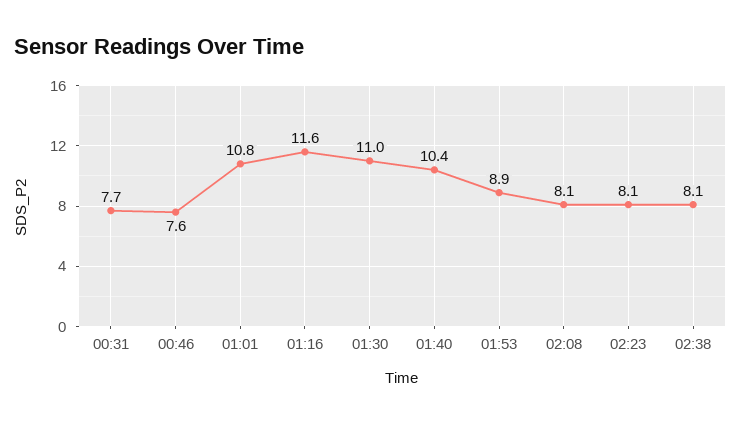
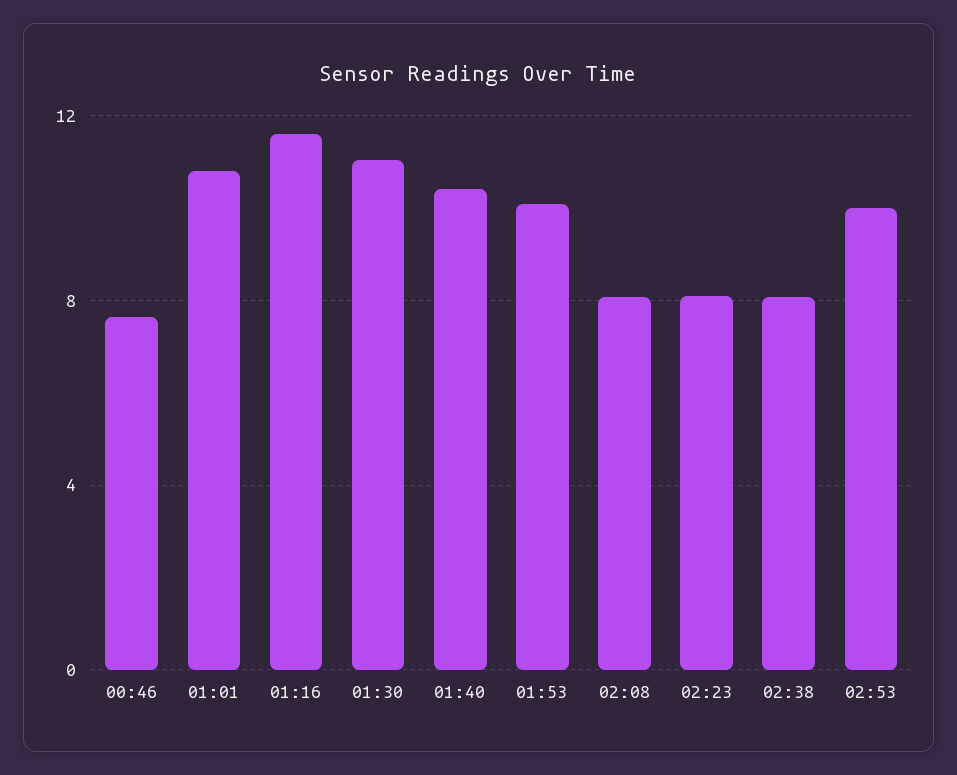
00:31: 7.7 -> none
01:53: 8.9 -> 10
02:53: none -> 10

